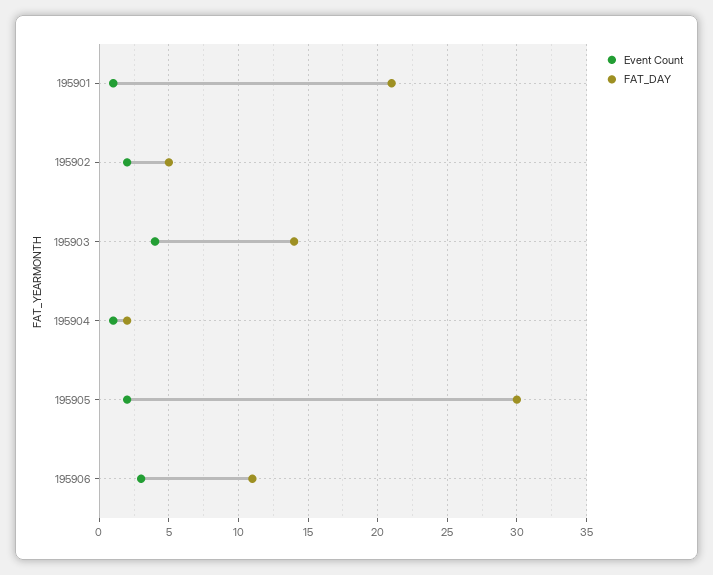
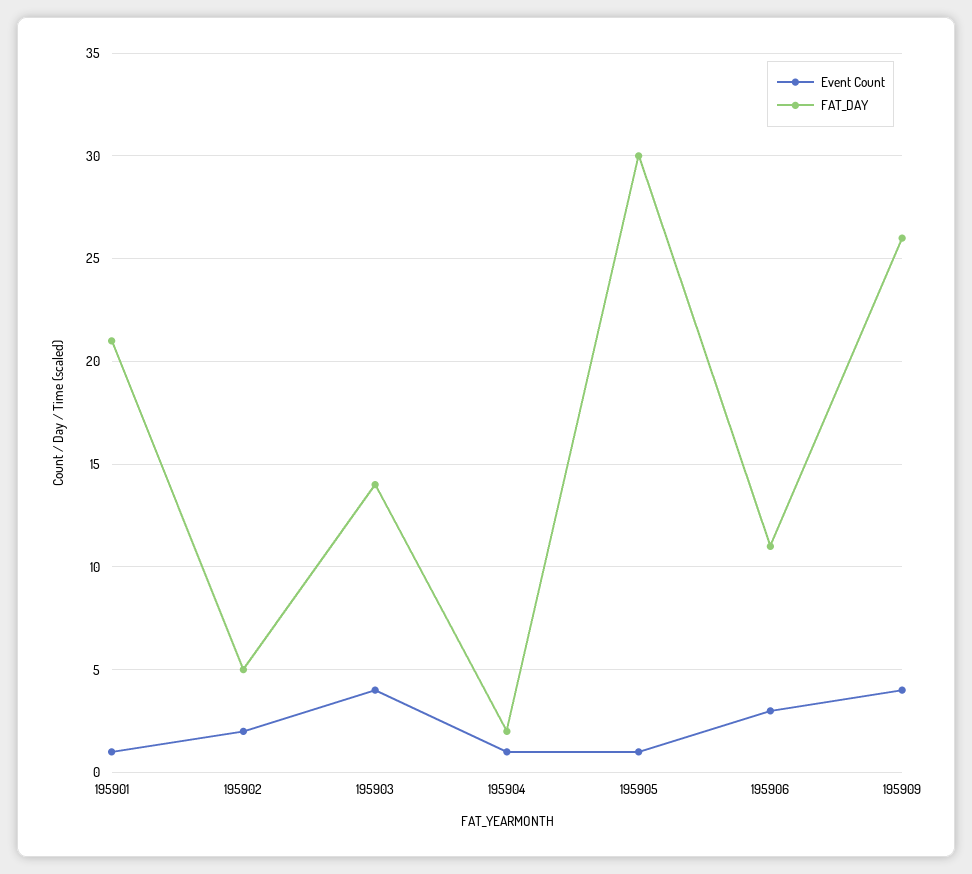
Event Count, 195905: 2 -> 1
Event Count, 195909: none -> 4
FAT_DAY, 195909: none -> 26

